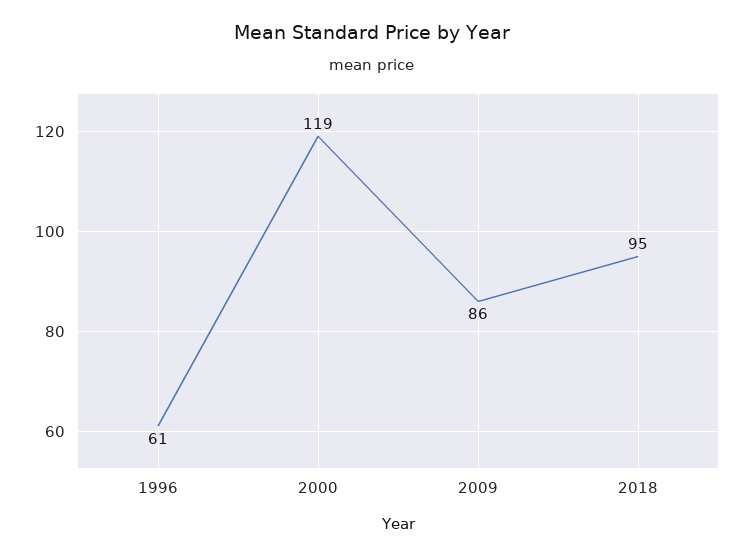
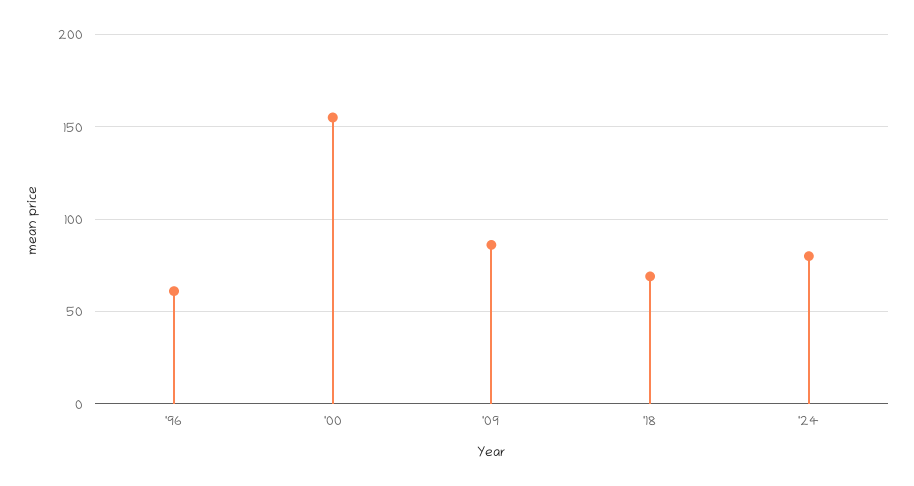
2000: 119 -> 155
2018: 95 -> 70
'24: none -> 80

